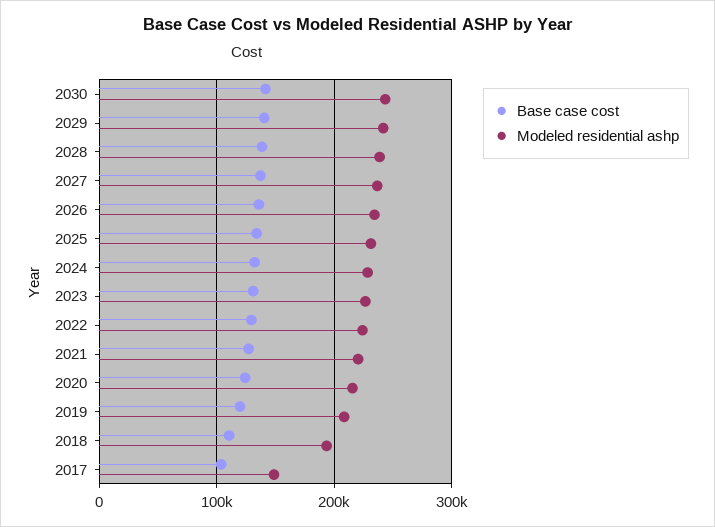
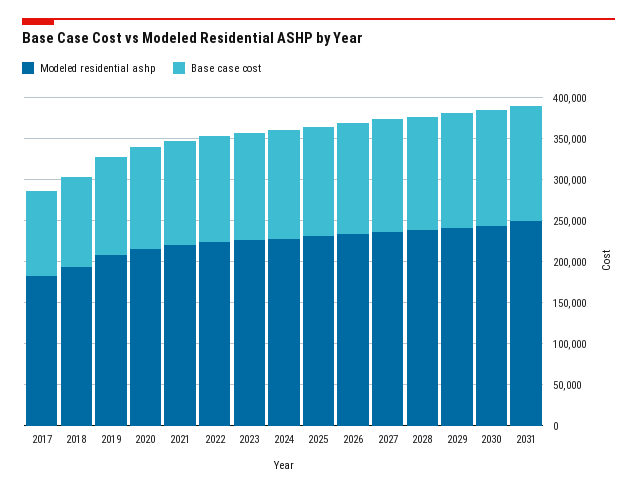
Modeled residential ashp, 2017: 150000 -> 180000
Modeled residential ashp, 2031: none -> 250000
Base case cost, 2031: none -> 140000

